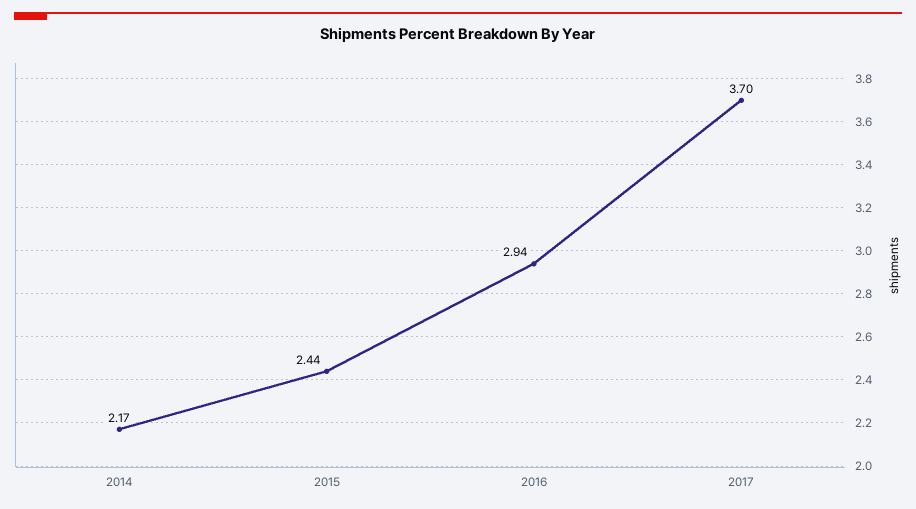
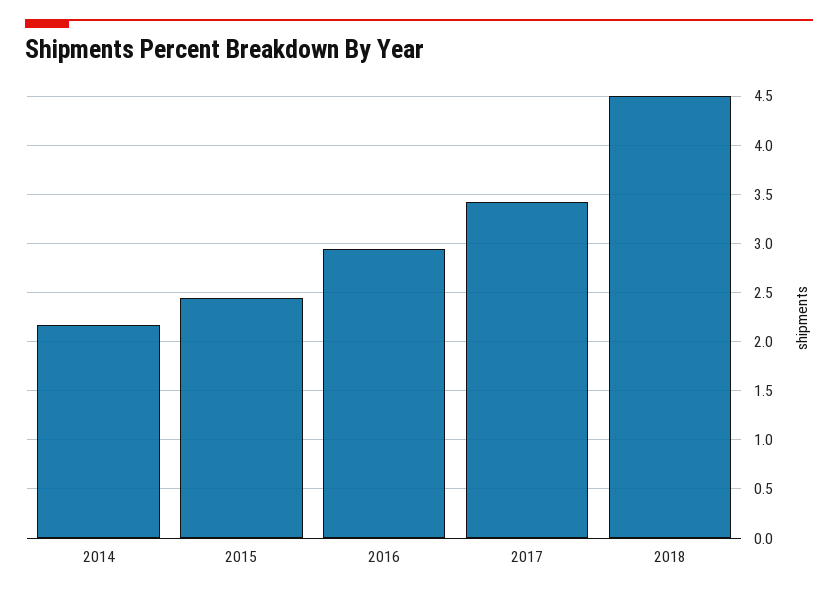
2017: 3.7 -> 3.4
2018: none -> 4.5

